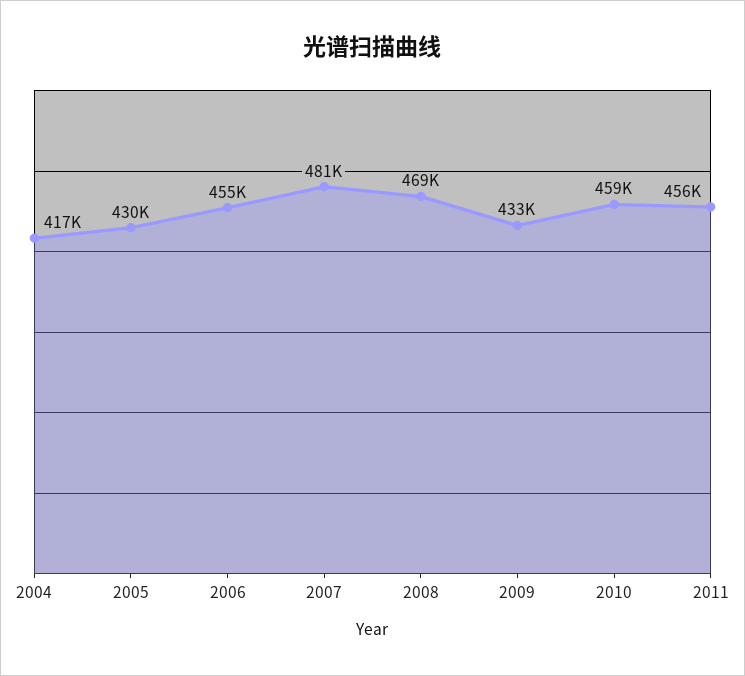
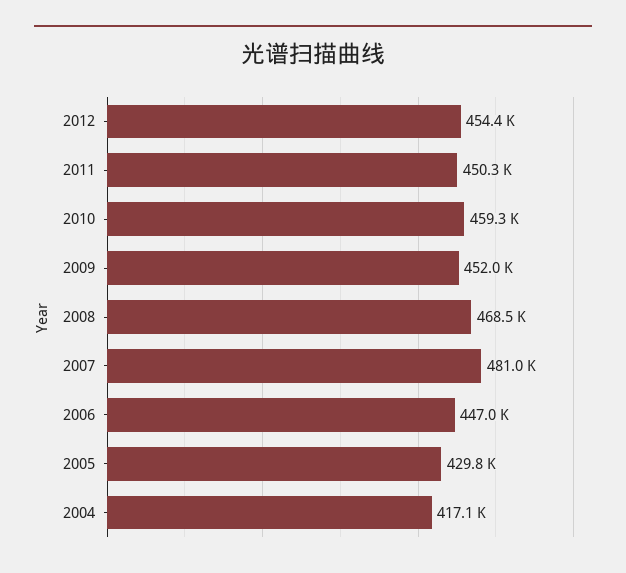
2006: 455000 -> 447000
2009: 433000 -> 452000
2011: 456000 -> 450300
2012: none -> 454400

